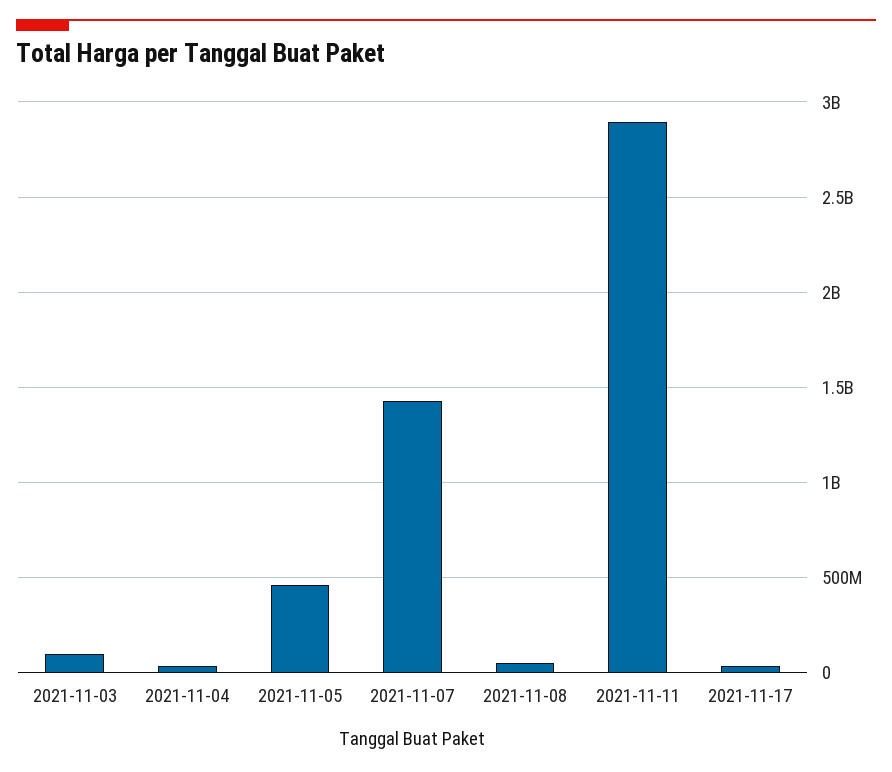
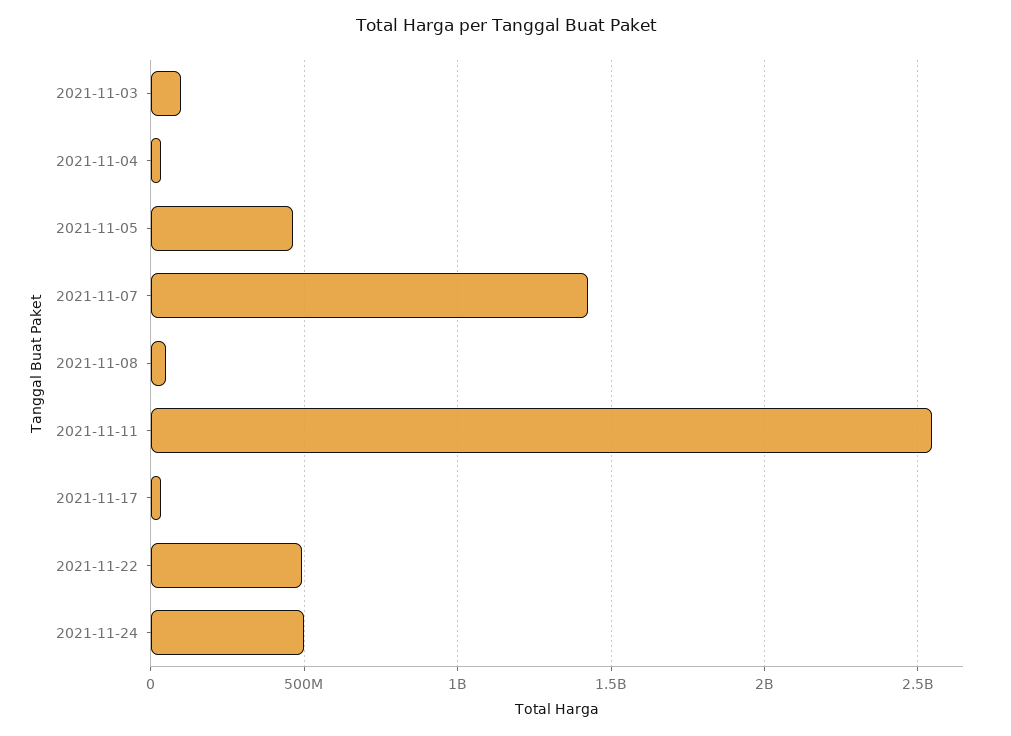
2021-11-11: 2900000000 -> 2550000000
2021-11-22: none -> 500000000
2021-11-24: none -> 500000000

